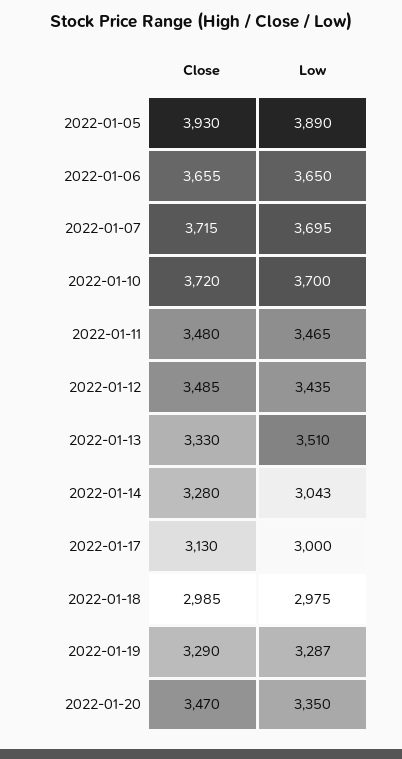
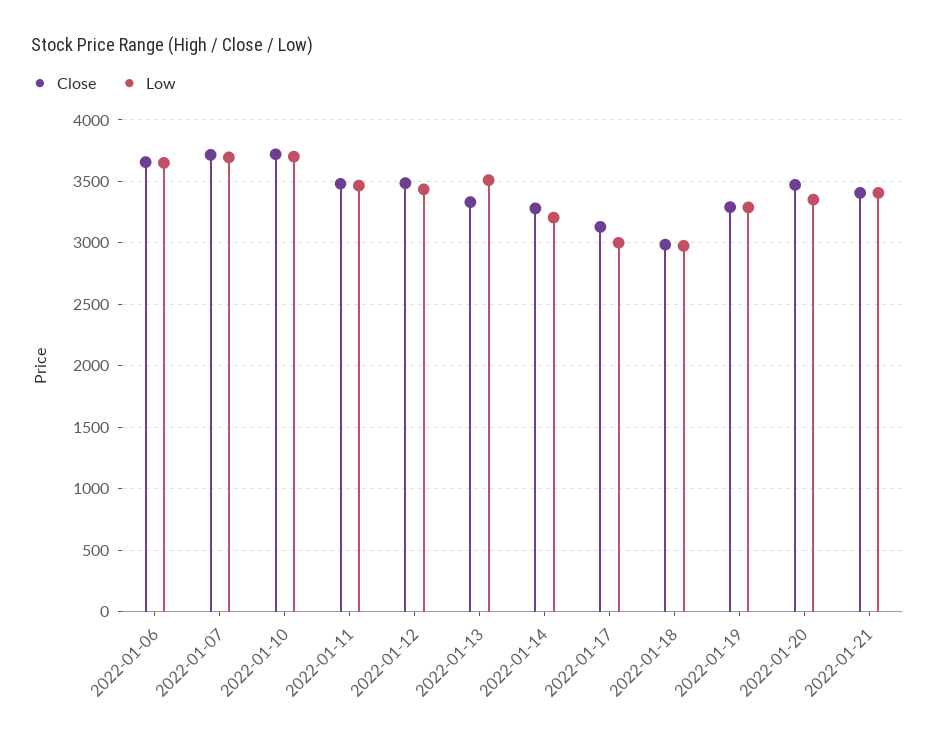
Close, 2022-01-05: 3930 -> none
Low, 2022-01-05: 3890 -> none
Low, 2022-01-14: 3043 -> 3200
Close, 2022-01-21: none -> 3400
Low, 2022-01-21: none -> 3400

